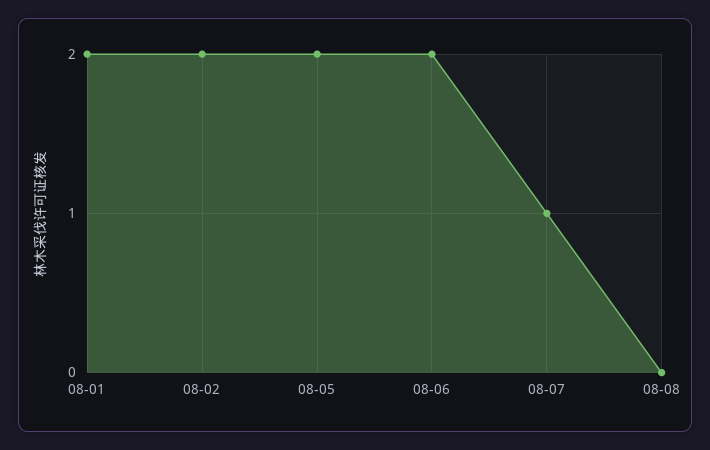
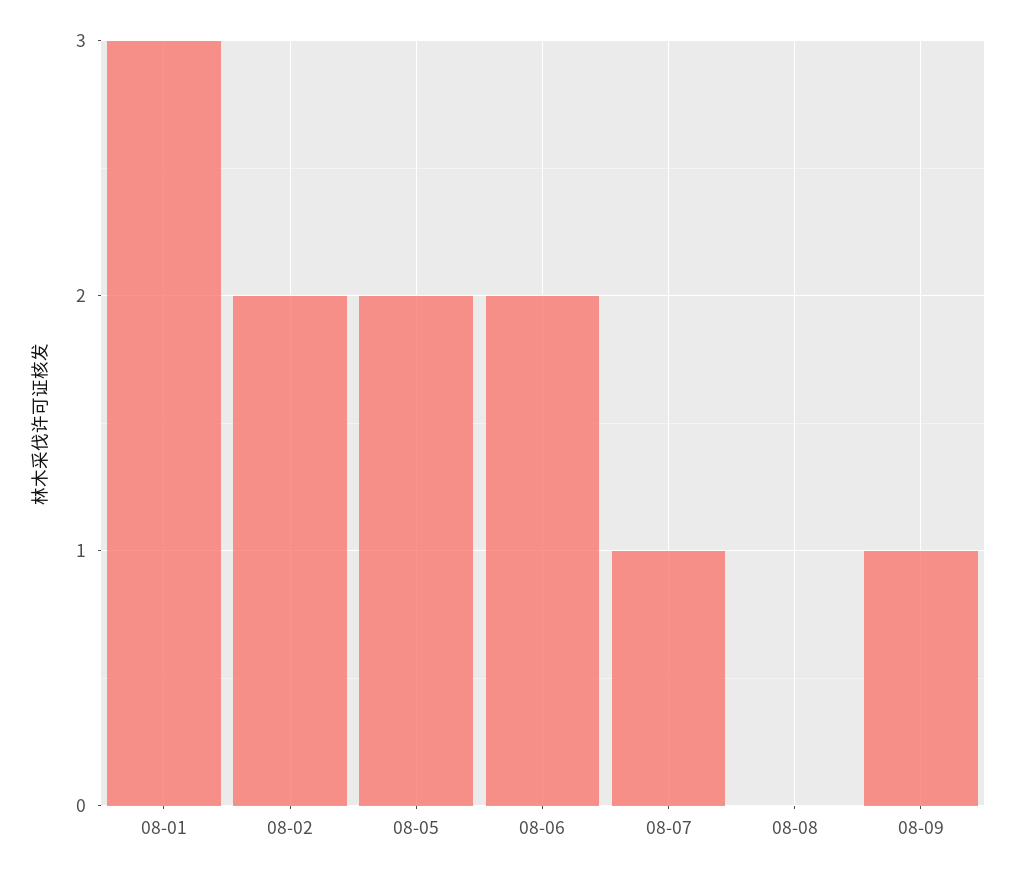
08-01: 2 -> 3
08-09: none -> 1

